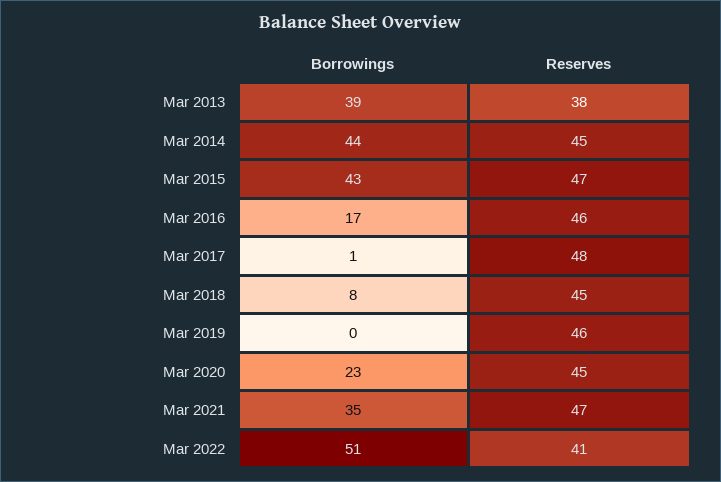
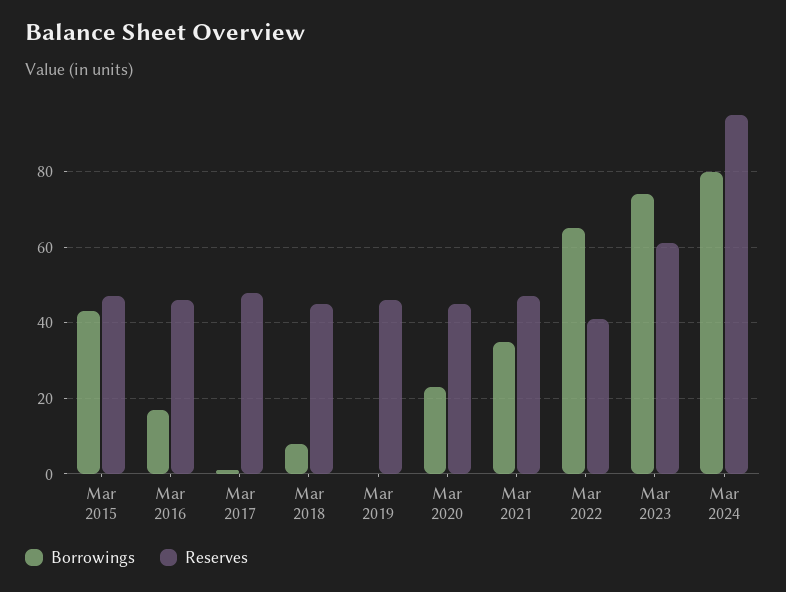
Borrowings, Mar 2013: 39 -> none
Reserves, Mar 2013: 38 -> none
Borrowings, Mar 2014: 44 -> none
Reserves, Mar 2014: 45 -> none
Borrowings, Mar 2022: 51 -> 65
Borrowings, Mar 2023: none -> 75
Reserves, Mar 2023: none -> 60
Borrowings, Mar 2024: none -> 80
Reserves, Mar 2024: none -> 95

